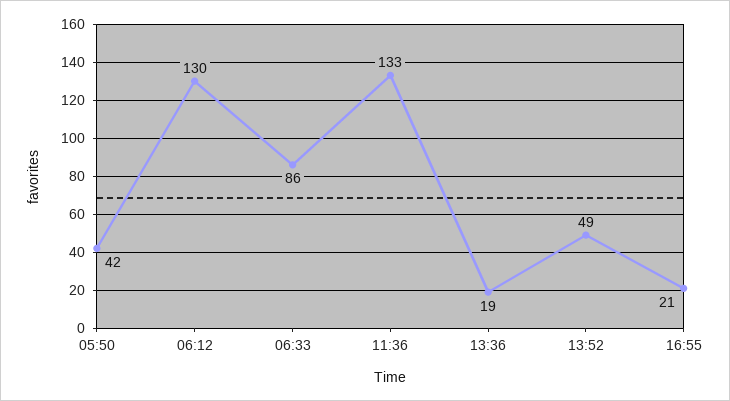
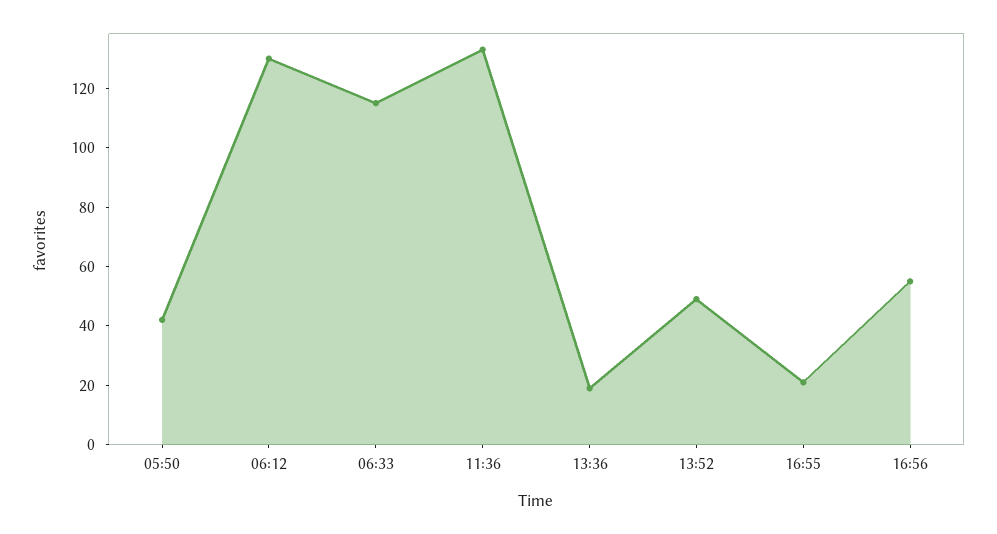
06:33: 86 -> 115
16:56: none -> 55

